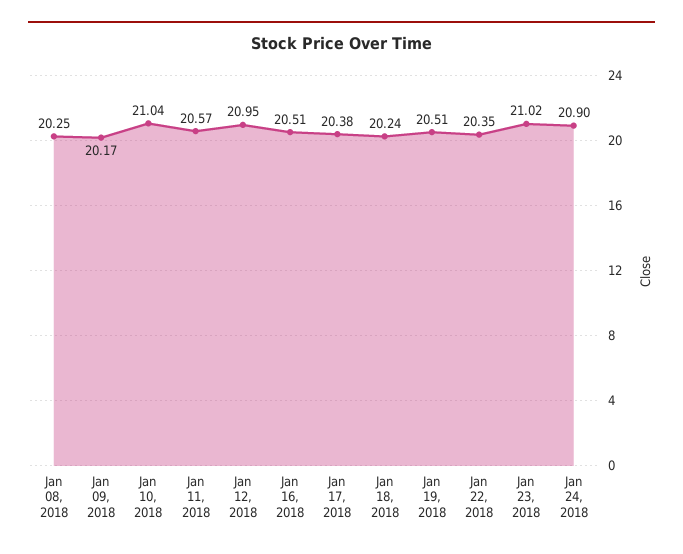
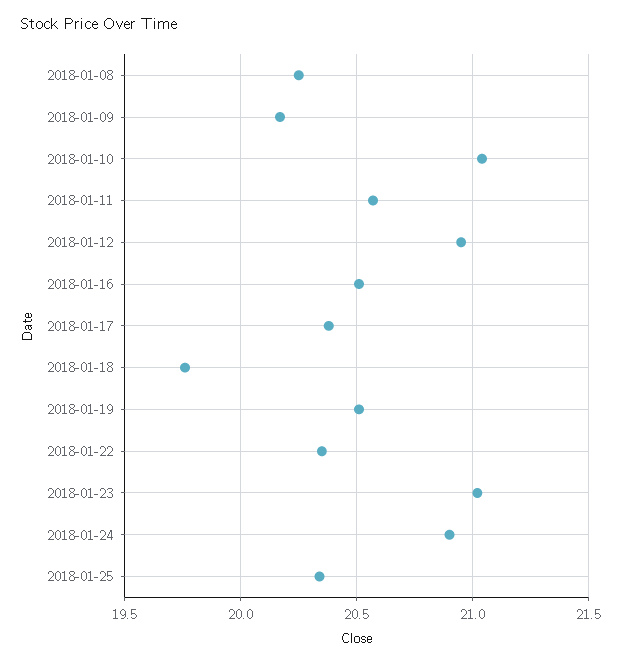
Jan 18, 2018: 20.24 -> 19.75
2018-01-25: none -> 20.35

